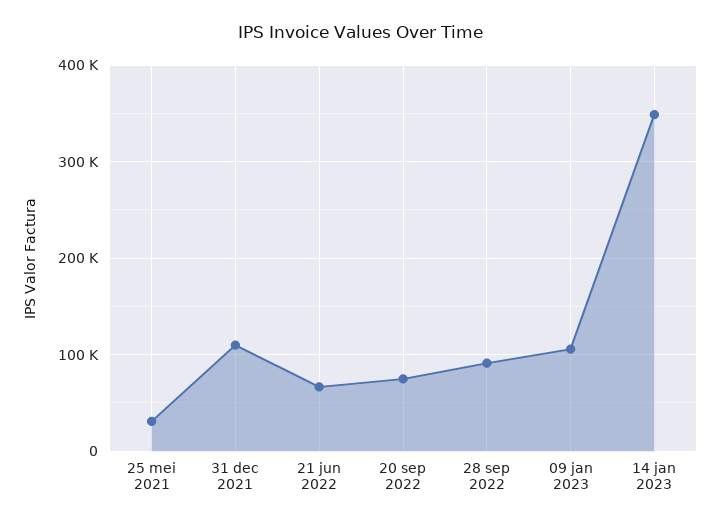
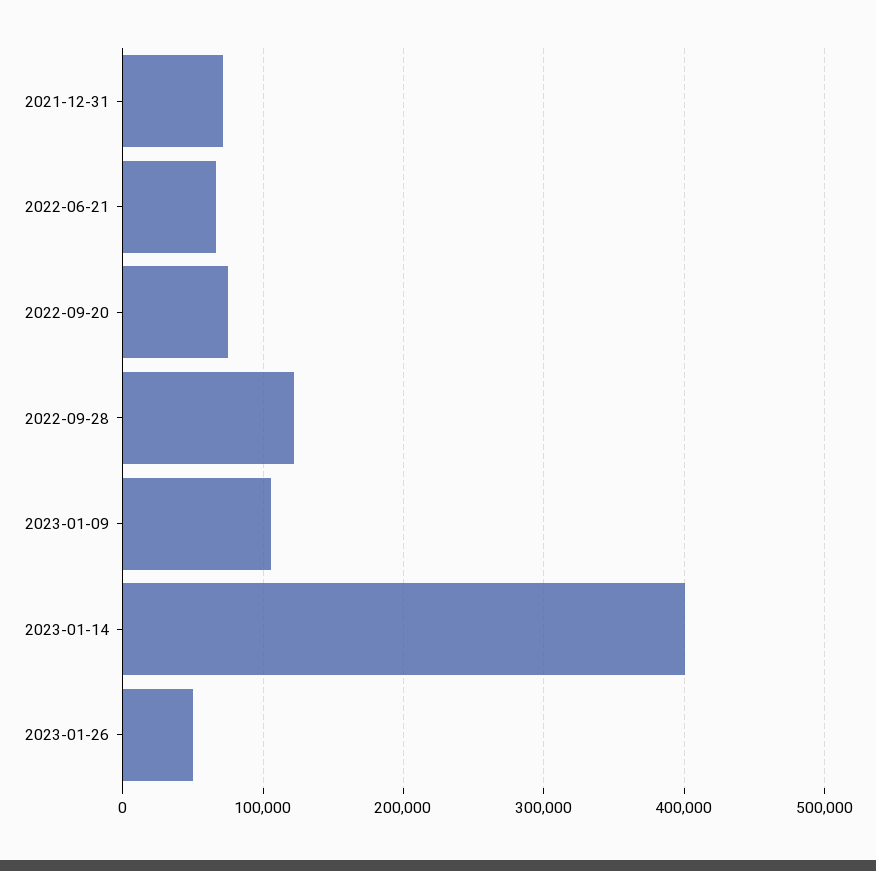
25 mei 2021: 30000 -> none
31 dec 2021: 110000 -> 70000
28 sep 2022: 90000 -> 120000
14 jan 2023: 350000 -> 400000
2023-01-26: none -> 50000

